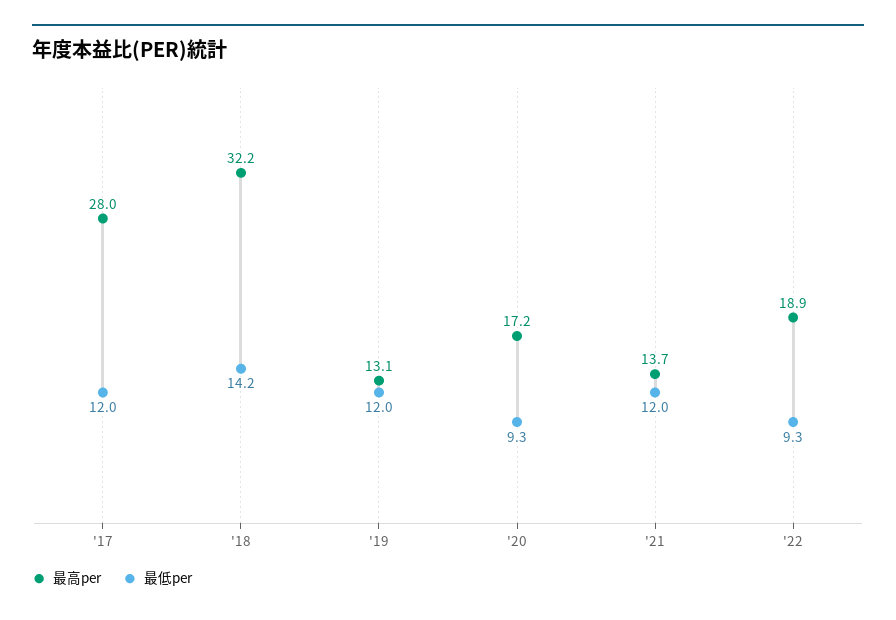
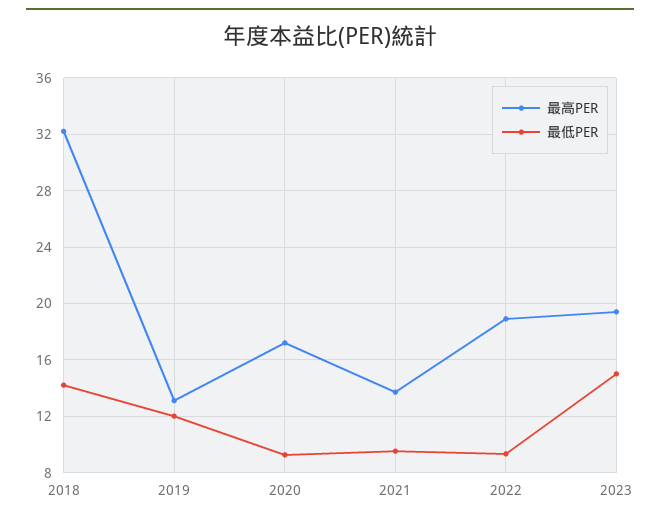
最高per, '17: 28 -> none
最低per, '17: 12 -> none
最低per, '21: 12 -> 9.5
最高per, 2023: none -> 19.5
最低per, 2023: none -> 15

